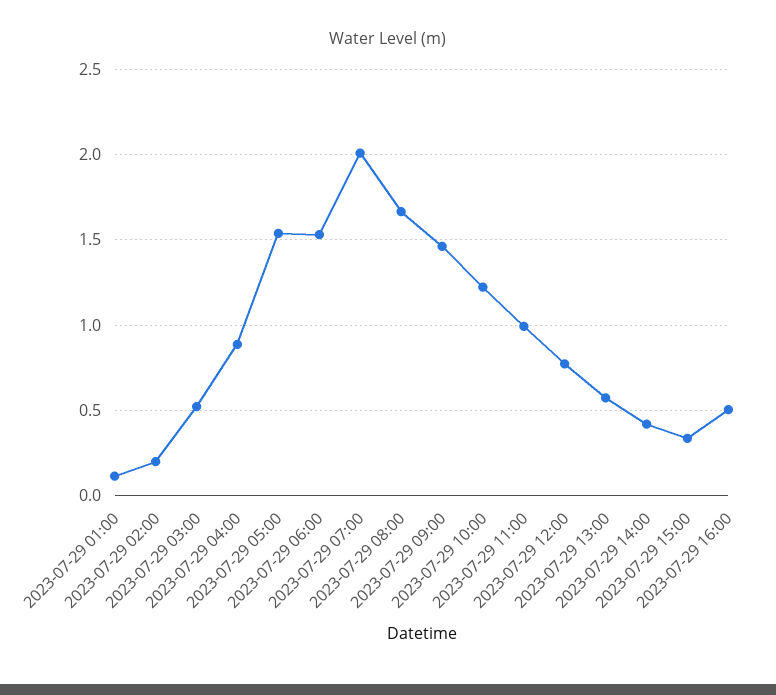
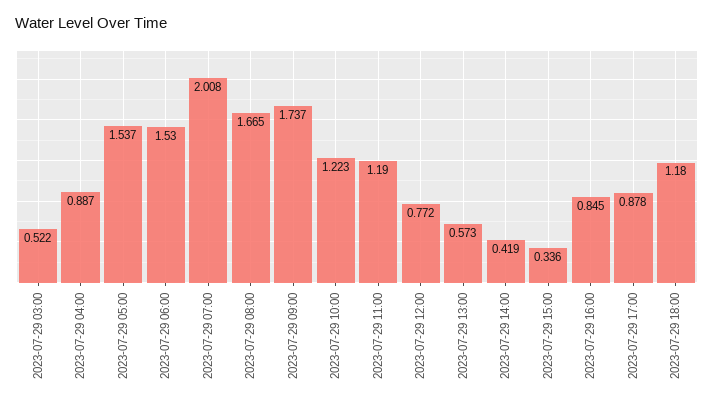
2023-07-29 01:00: 0.1 -> none
2023-07-29 02:00: 0.2 -> none
2023-07-29 09:00: 1.45 -> 1.737
2023-07-29 11:00: 1 -> 1.19
2023-07-29 16:00: 0.5 -> 0.845
2023-07-29 17:00: none -> 0.878
2023-07-29 18:00: none -> 1.18

